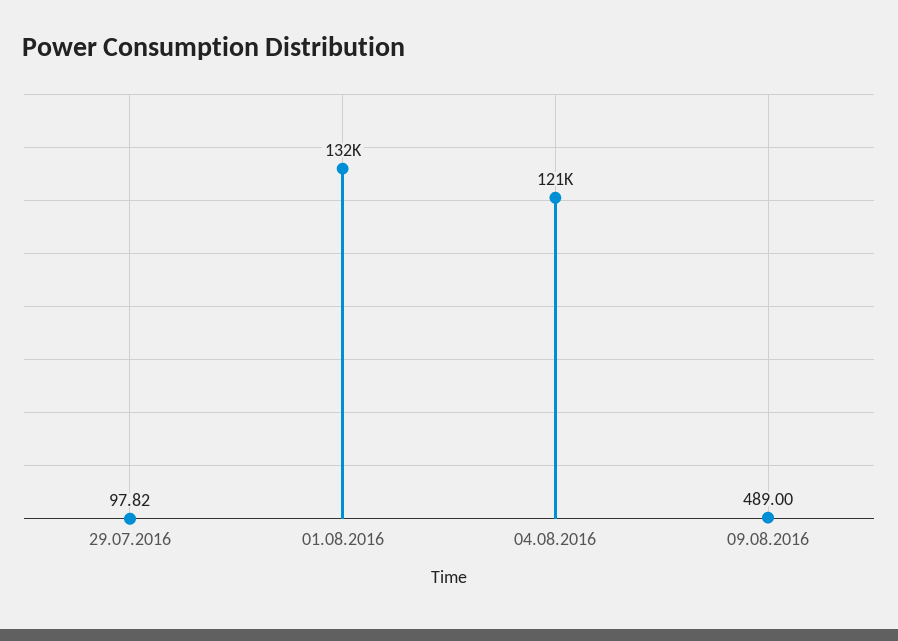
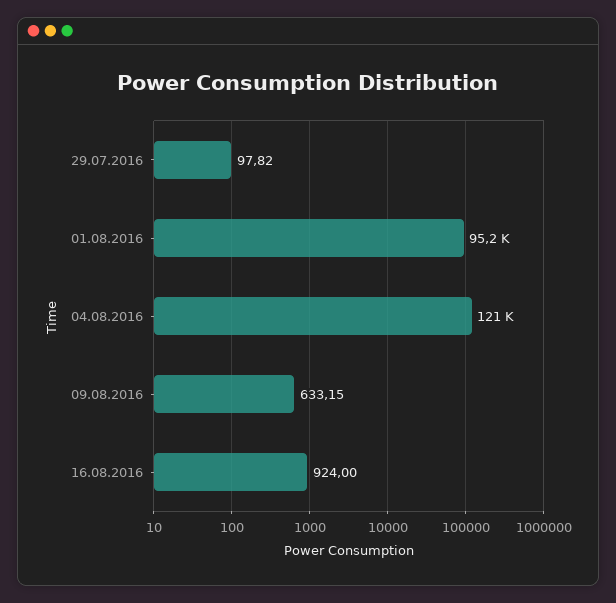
01.08.2016: 132000 -> 95200
09.08.2016: 489 -> 633.15
16.08.2016: none -> 924

